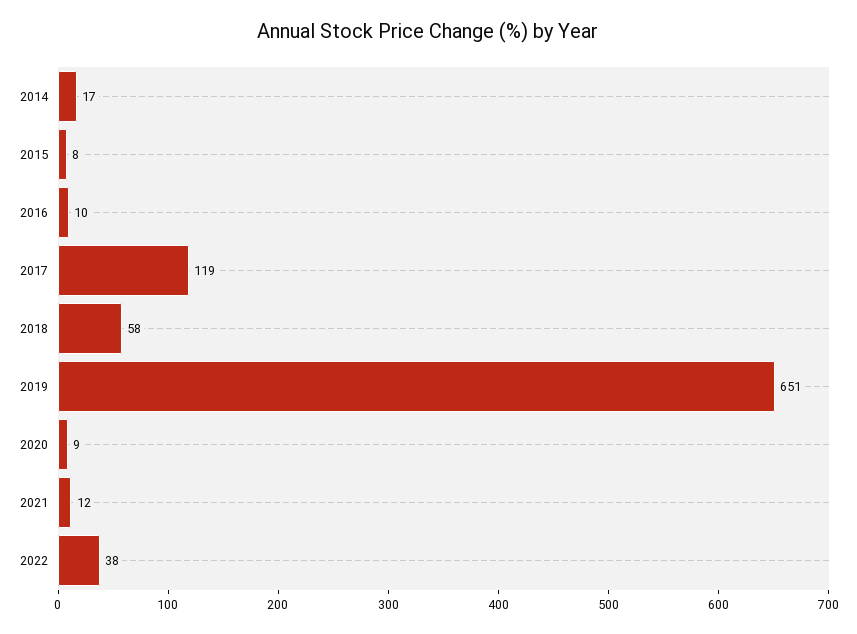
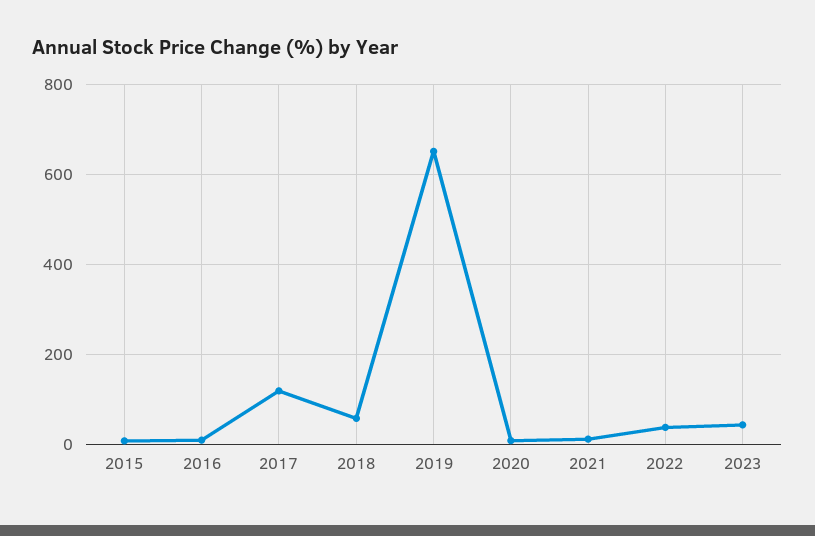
2014: 17 -> none
2023: none -> 40

